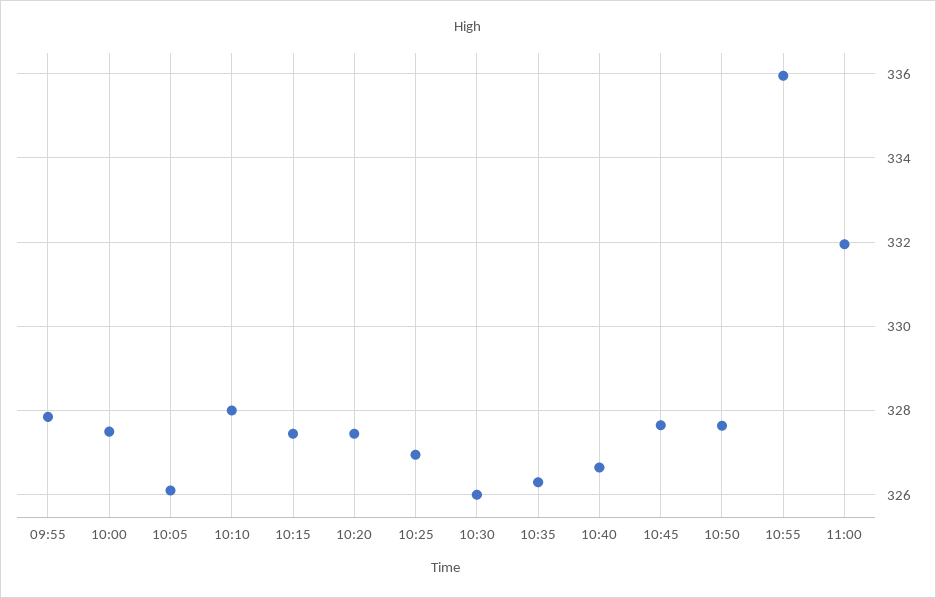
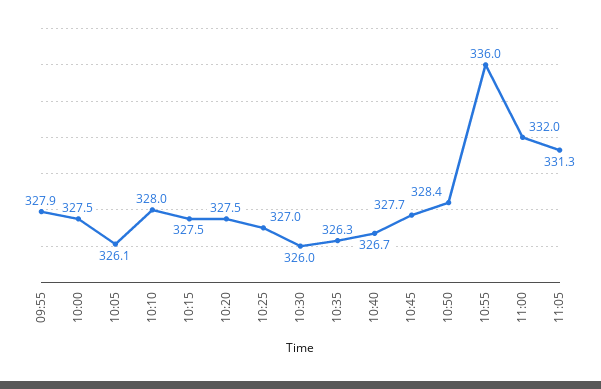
10:50: 327.6 -> 328.4
11:05: none -> 331.3

